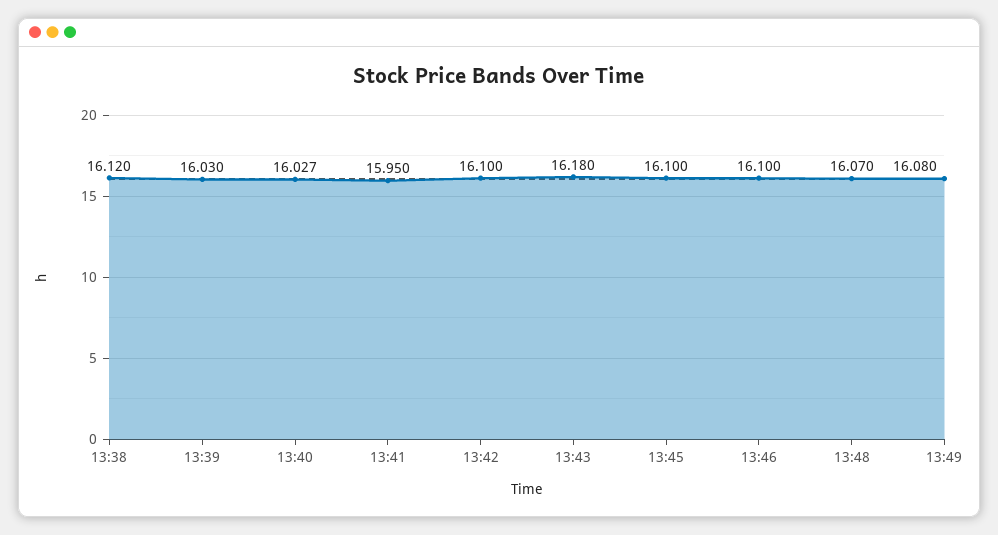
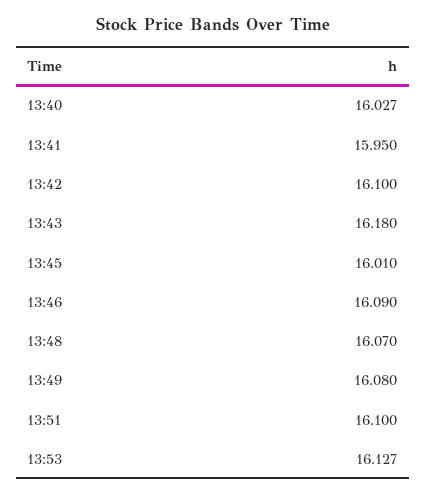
13:38: 16.12 -> none
13:39: 16.03 -> none
13:45: 16.1 -> 16.01
13:46: 16.1 -> 16.09
13:51: none -> 16.1
13:53: none -> 16.127

